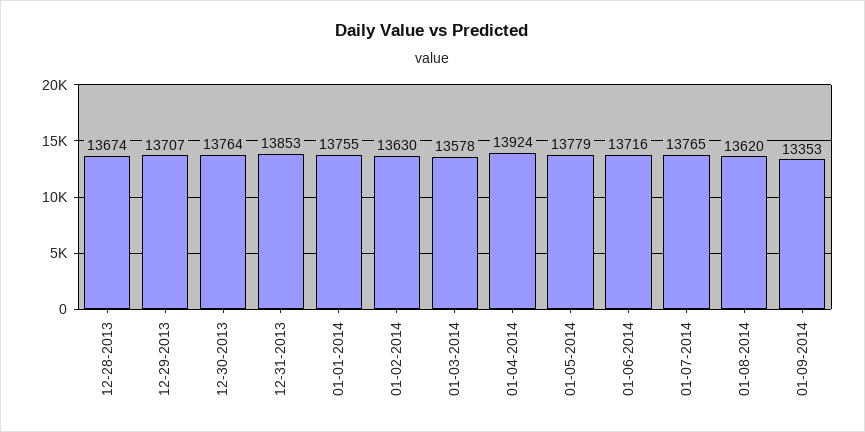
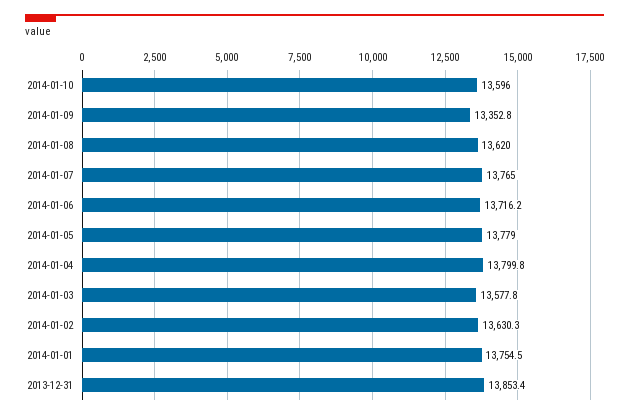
12-28-2013: 13674 -> none
12-29-2013: 13707 -> none
12-30-2013: 13764 -> none
01-04-2014: 13924 -> 13799.8
2014-01-10: none -> 13596

